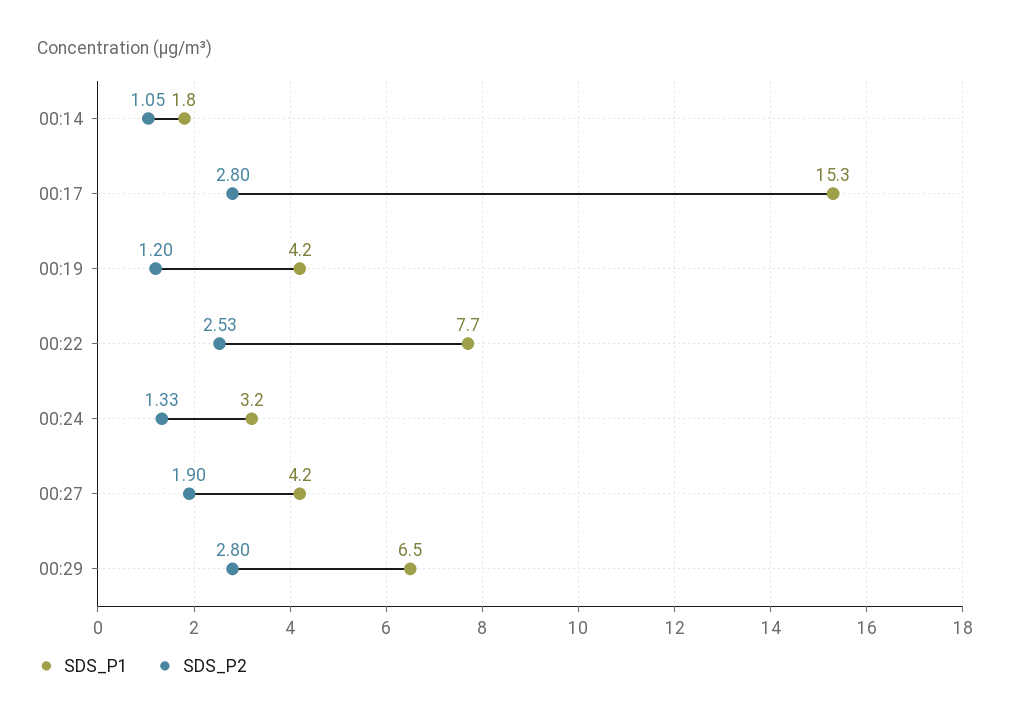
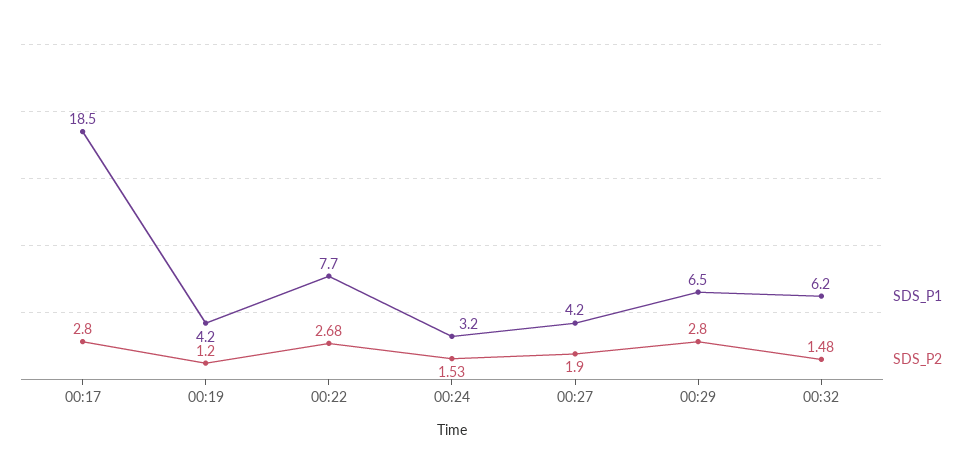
SDS_P1, 00:14: 1.8 -> none
SDS_P2, 00:14: 1.05 -> none
SDS_P1, 00:17: 15.3 -> 18.5
SDS_P2, 00:22: 2.53 -> 2.68
SDS_P2, 00:24: 1.33 -> 1.53
SDS_P1, 00:32: none -> 6.2
SDS_P2, 00:32: none -> 1.48

